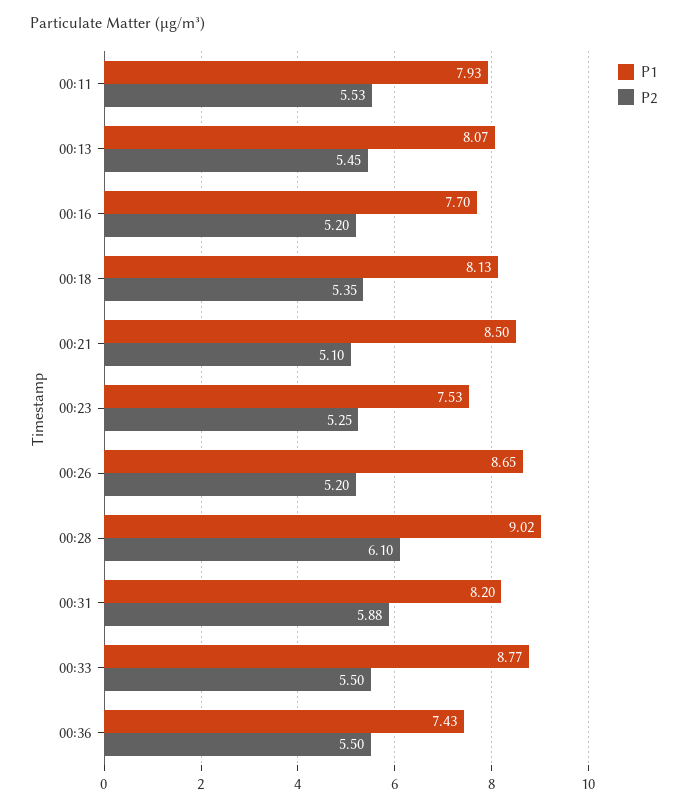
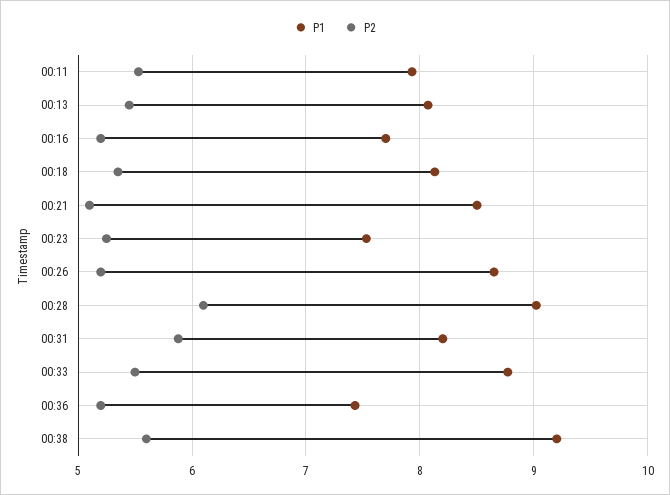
P2, 00:36: 5.5 -> 5.2
P1, 00:38: none -> 9.2
P2, 00:38: none -> 5.6

